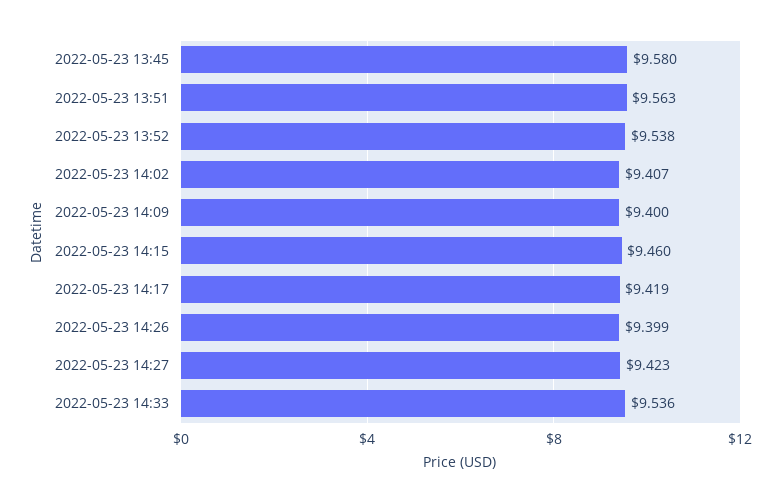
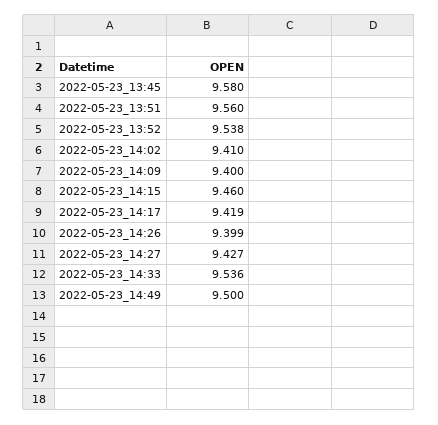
2022-05-23 13:51: 9.563 -> 9.56
2022-05-23 14:02: 9.407 -> 9.41
2022-05-23 14:27: 9.423 -> 9.427
2022-05-23_14:49: none -> 9.5

